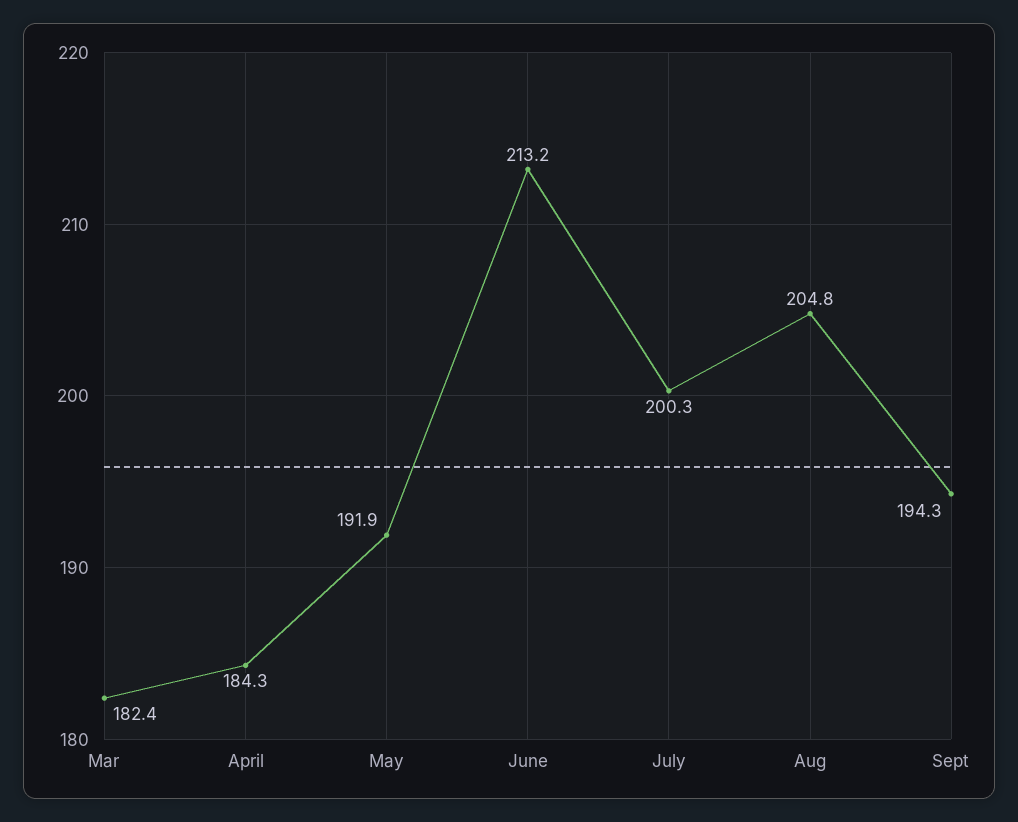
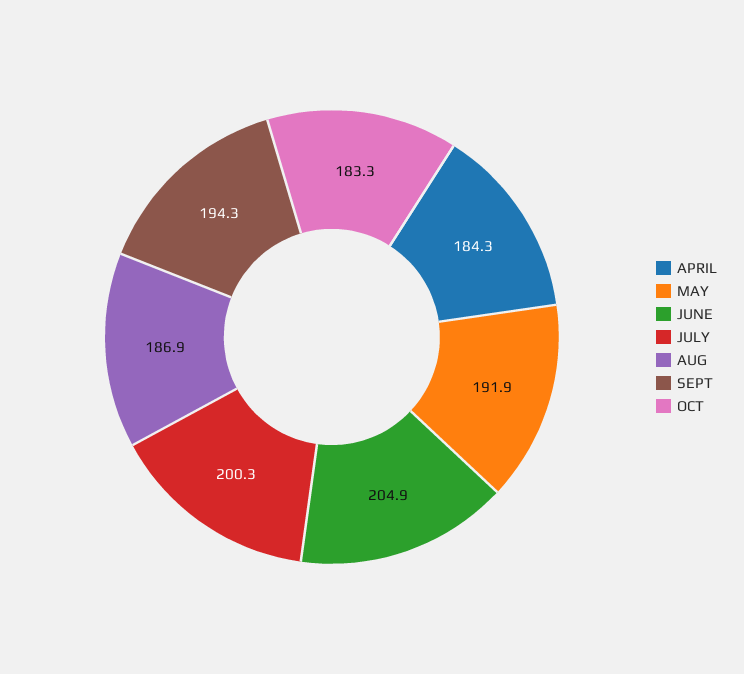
Mar: 182.4 -> none
June: 213.2 -> 204.9
Aug: 204.8 -> 186.9
OCT: none -> 183.3

